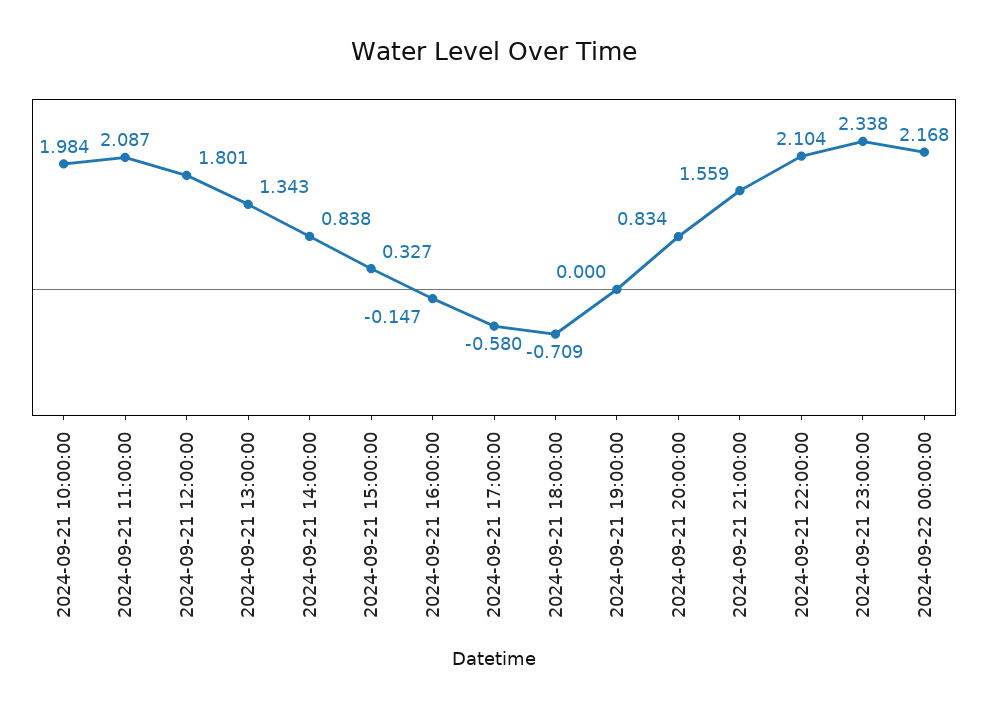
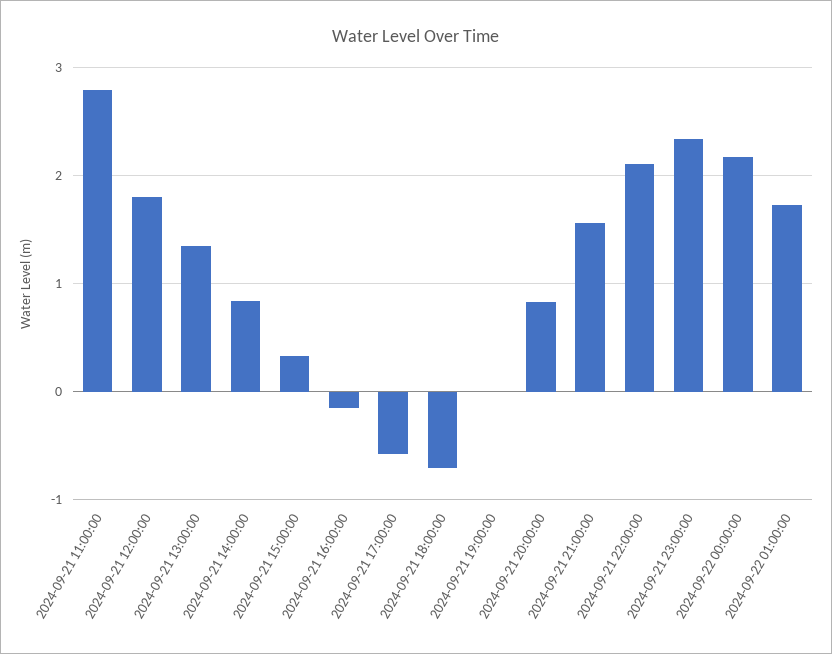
2024-09-21 10:00:00: 1.984 -> none
2024-09-21 11:00:00: 2.087 -> 2.8
2024-09-22 01:00:00: none -> 1.7

